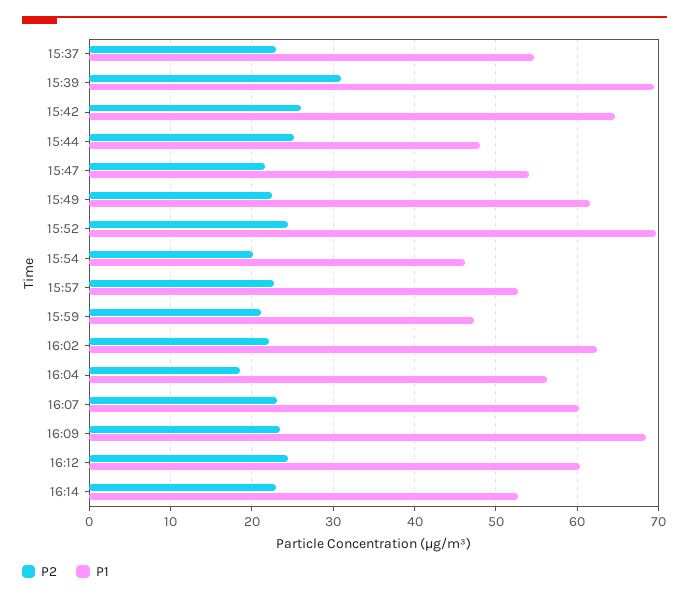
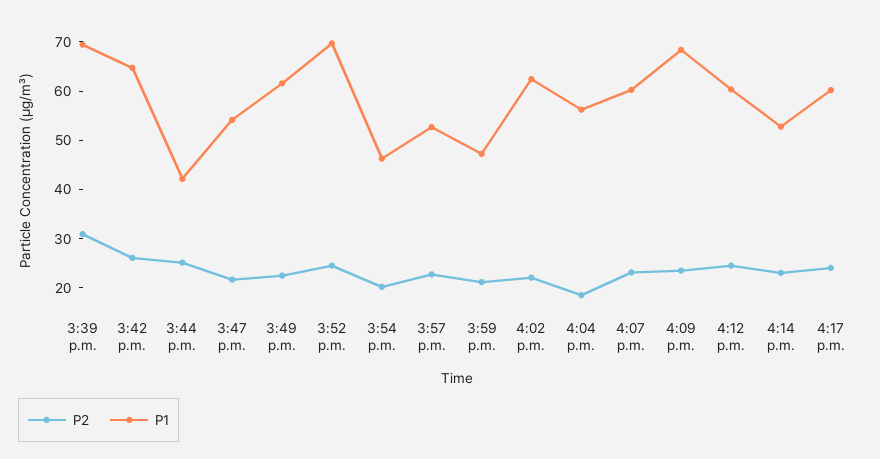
P2, 15:37: 23 -> none
P1, 15:37: 55 -> none
P1, 15:44: 48 -> 42
P2, 4:17 p.m.: none -> 24
P1, 4:17 p.m.: none -> 60

